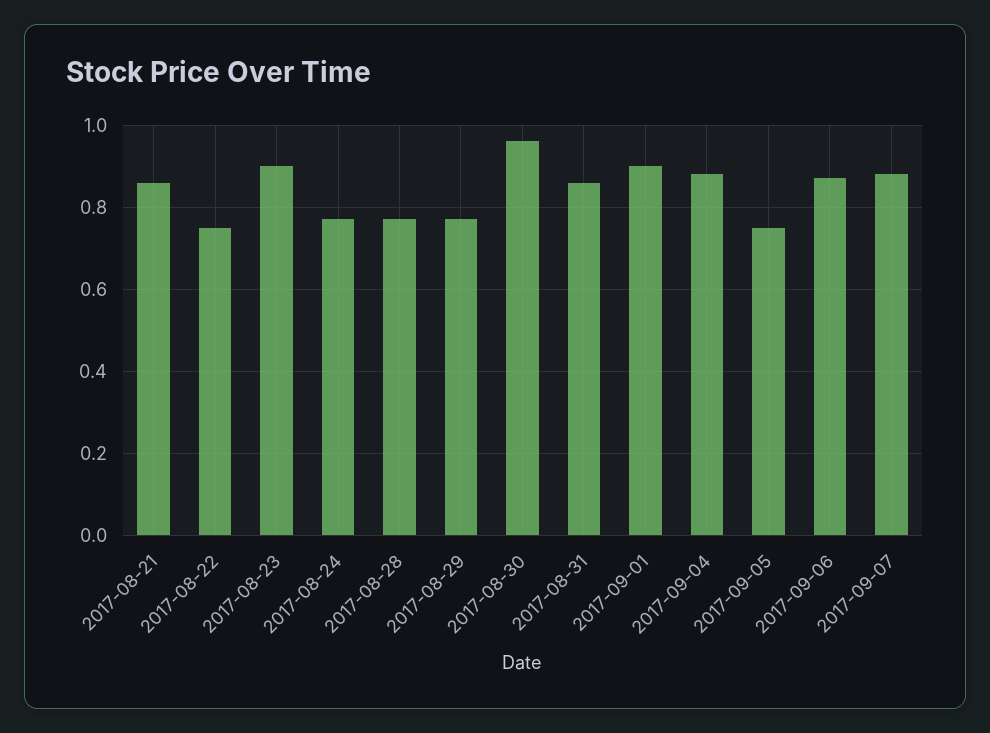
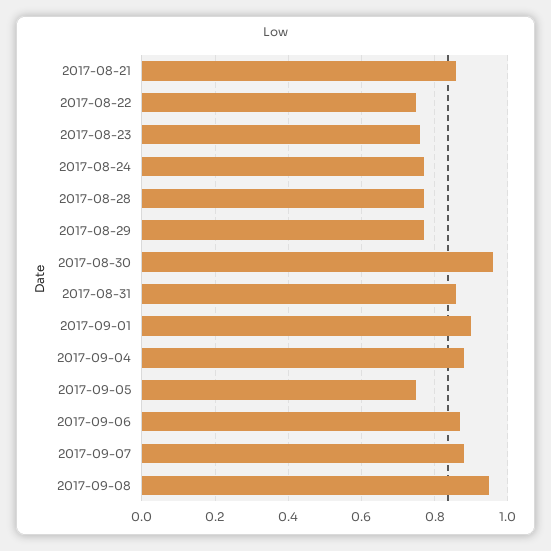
2017-08-23: 0.9 -> 0.75
2017-09-08: none -> 0.95

